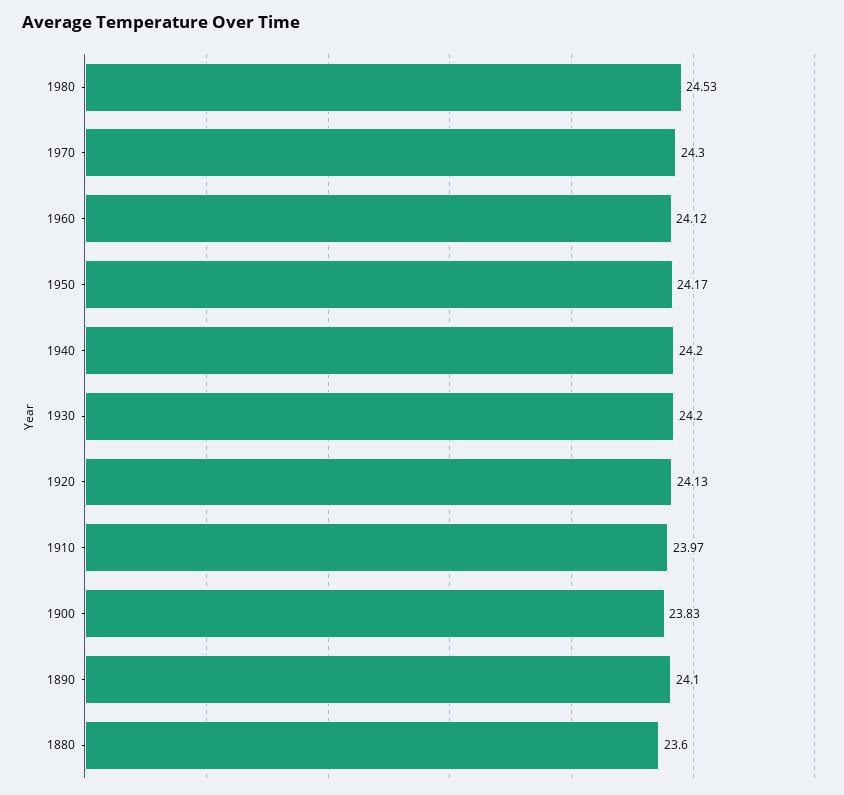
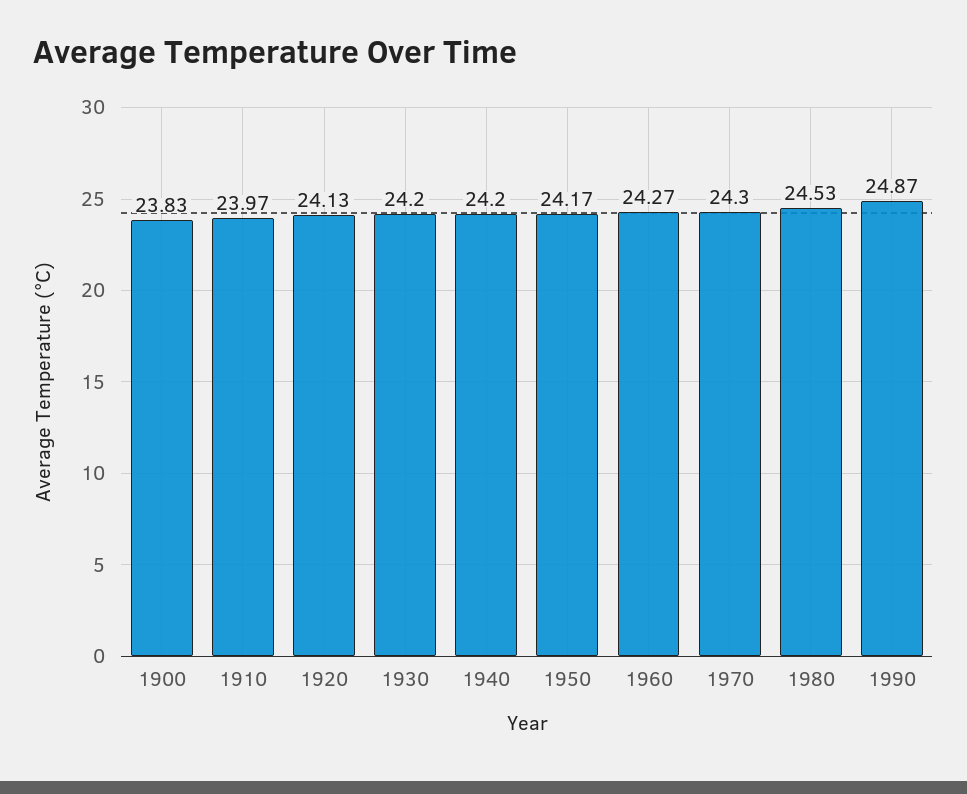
1960: 24.12 -> 24.27
1890: 24.1 -> none
1880: 23.6 -> none
1990: none -> 24.87

